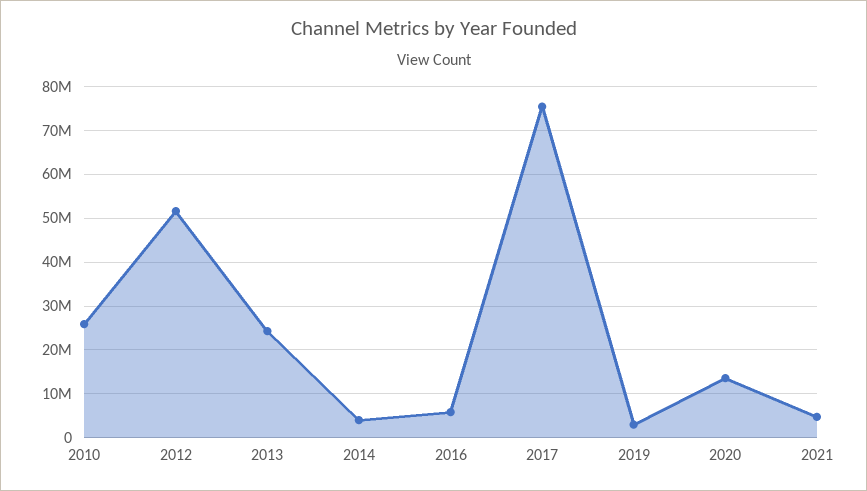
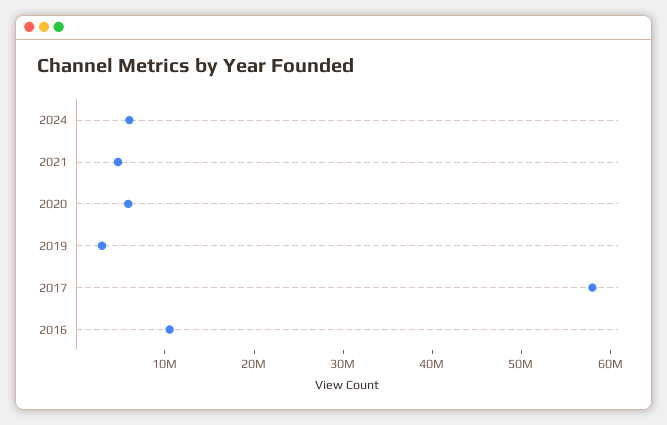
2010: 26000000 -> none
2012: 52000000 -> none
2013: 24000000 -> none
2014: 4000000 -> none
2016: 6000000 -> 10000000
2017: 76000000 -> 58000000
2020: 14000000 -> 6000000
2024: none -> 6000000

